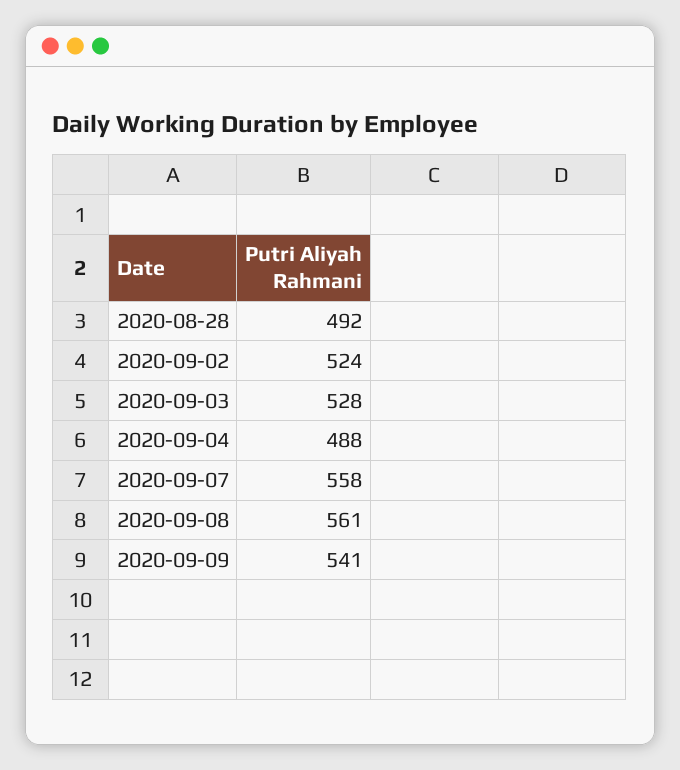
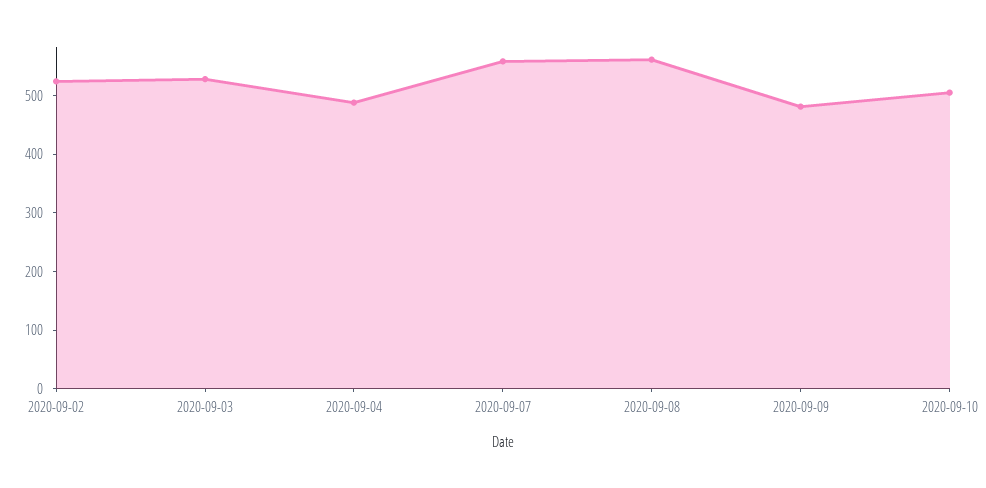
2020-08-28: 492 -> none
2020-09-09: 541 -> 480
2020-09-10: none -> 500

